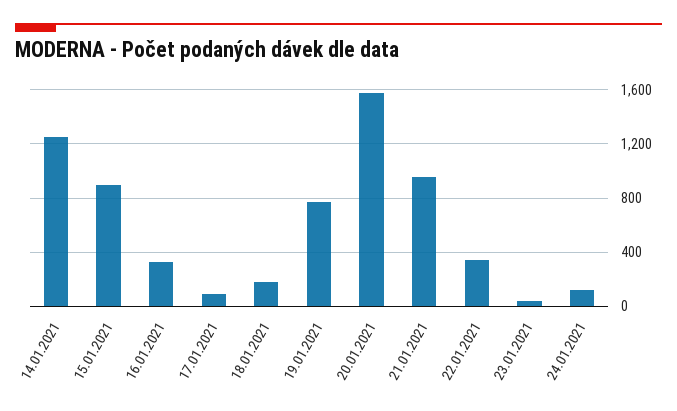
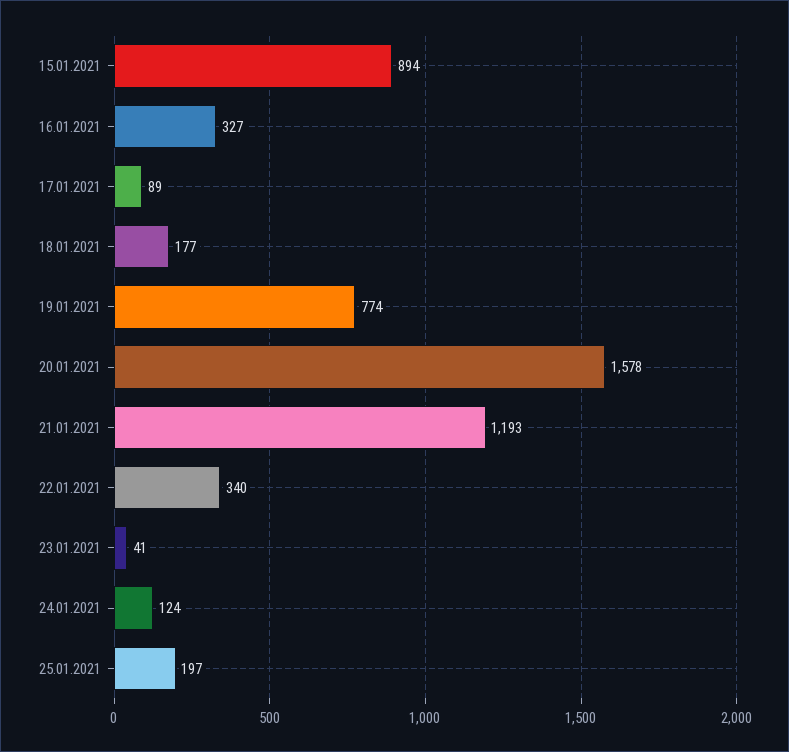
14.01.2021: 1250 -> none
21.01.2021: 950 -> 1193
25.01.2021: none -> 197

